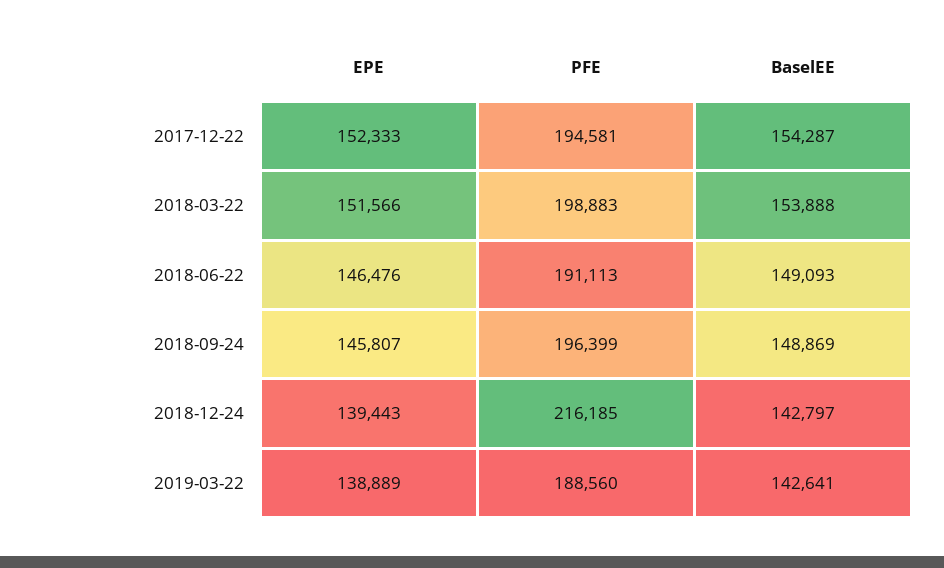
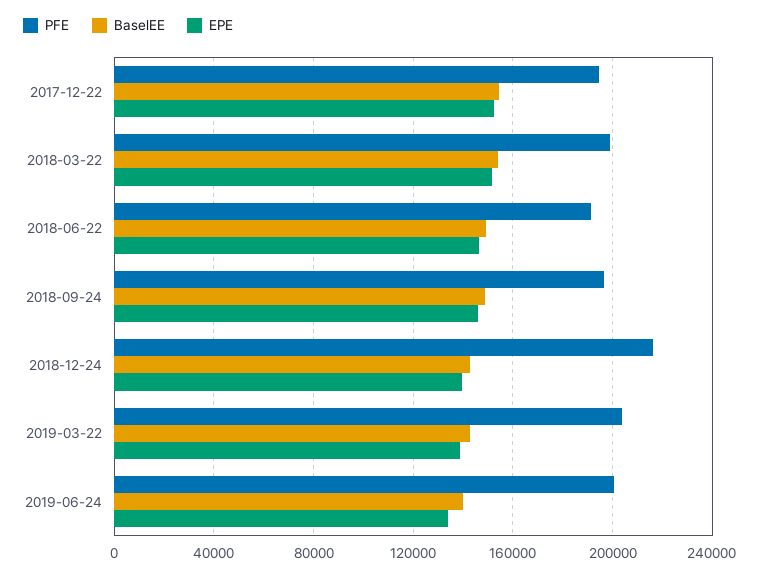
PFE, 2019-03-22: 188560 -> 205000
PFE, 2019-06-24: none -> 200000
BaselEE, 2019-06-24: none -> 140000
EPE, 2019-06-24: none -> 135000

